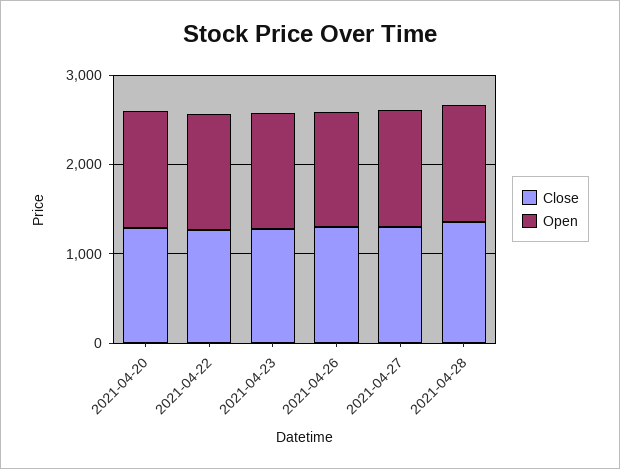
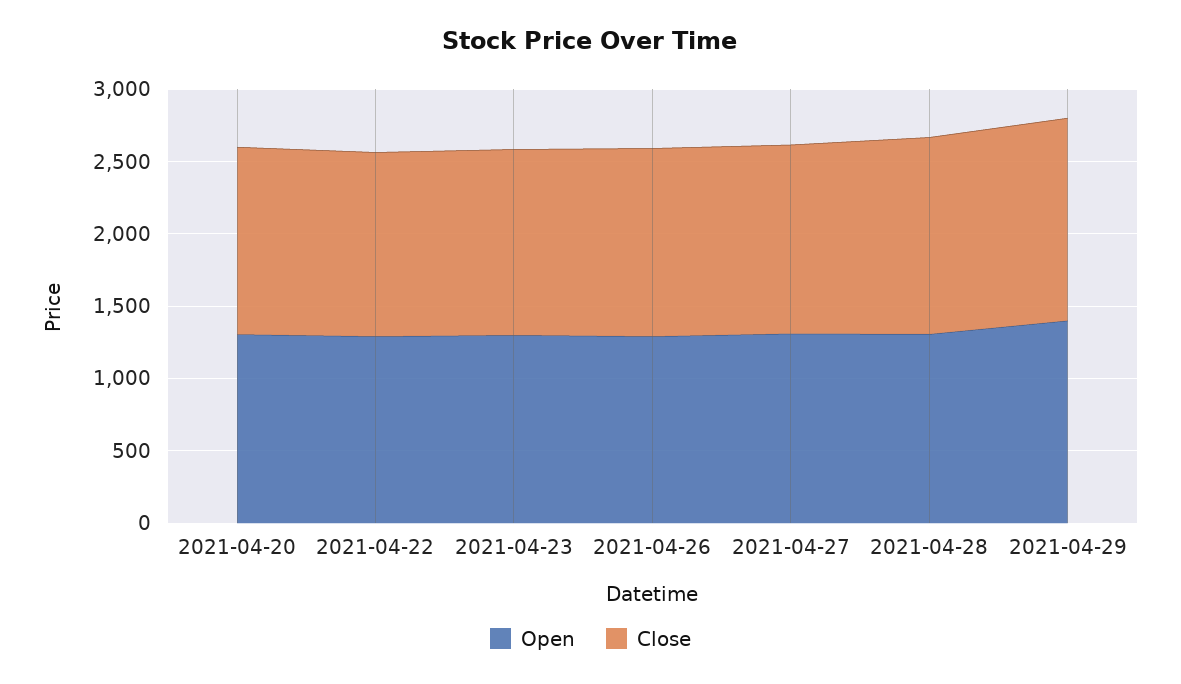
Open, 2021-04-29: none -> 1400
Close, 2021-04-29: none -> 1400

